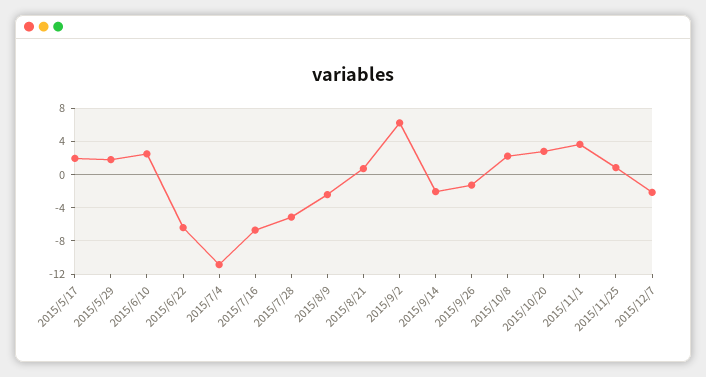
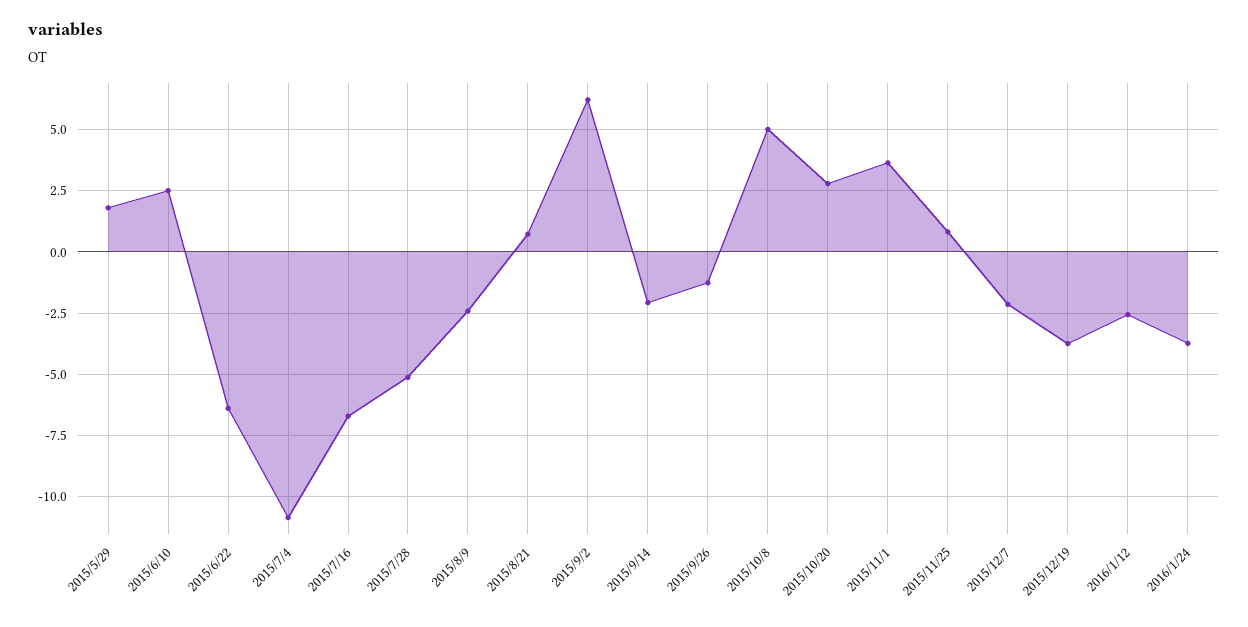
2015/5/17: 2 -> none
2015/10/8: 2 -> 5
2015/12/19: none -> -3.75
2016/1/12: none -> -2.5
2016/1/24: none -> -3.75

